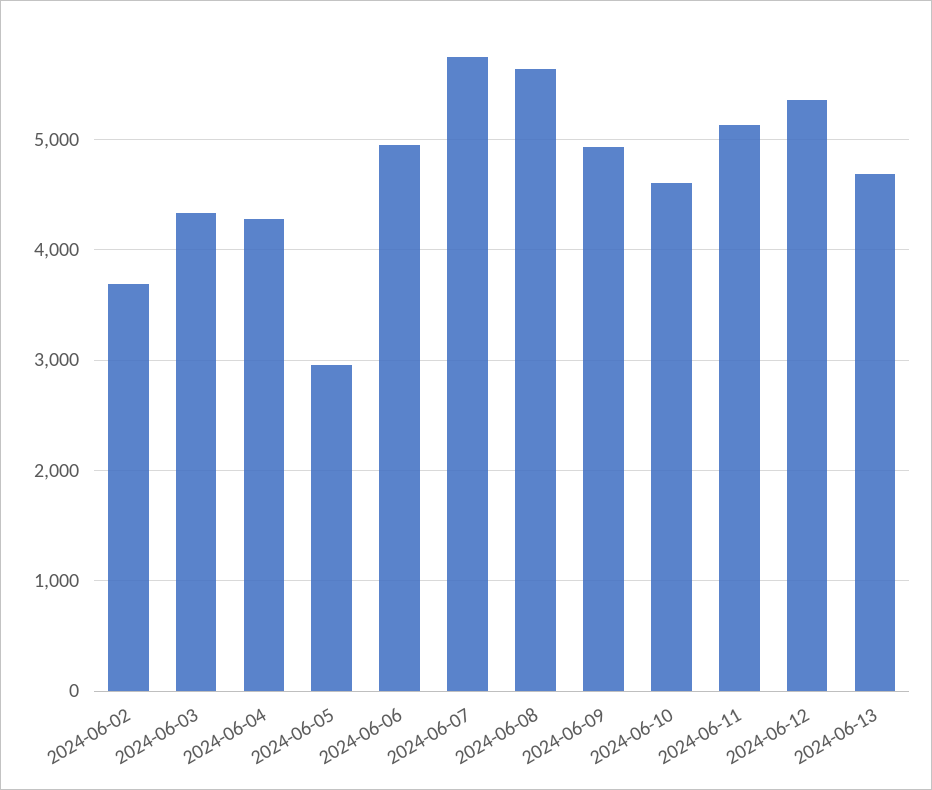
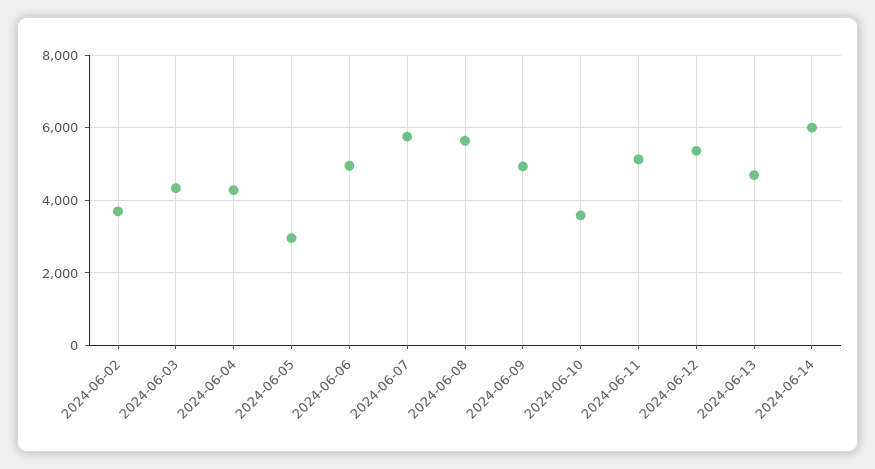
2024-06-10: 4600 -> 3600
2024-06-14: none -> 6000

